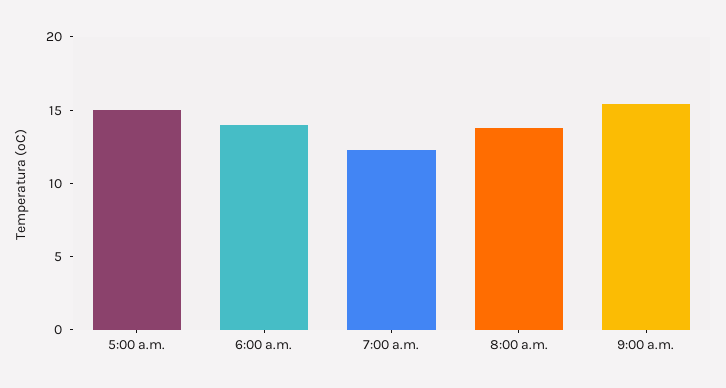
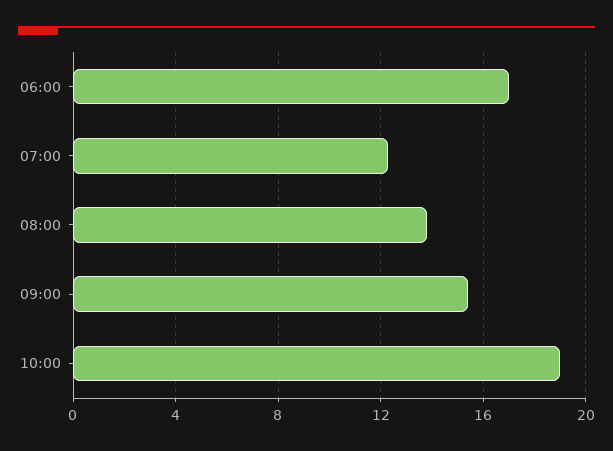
5:00 a.m.: 15 -> none
6:00 a.m.: 14 -> 17
10:00: none -> 19

